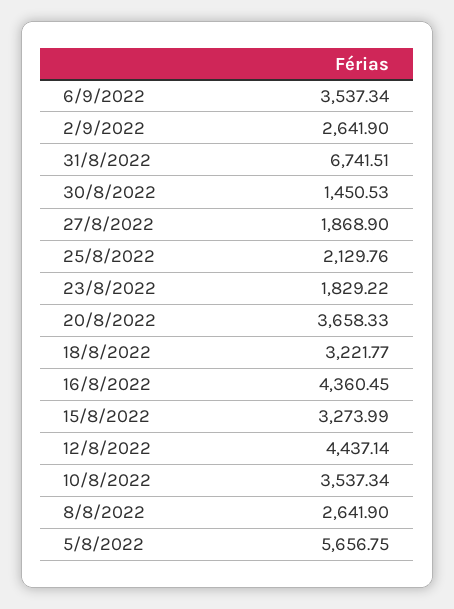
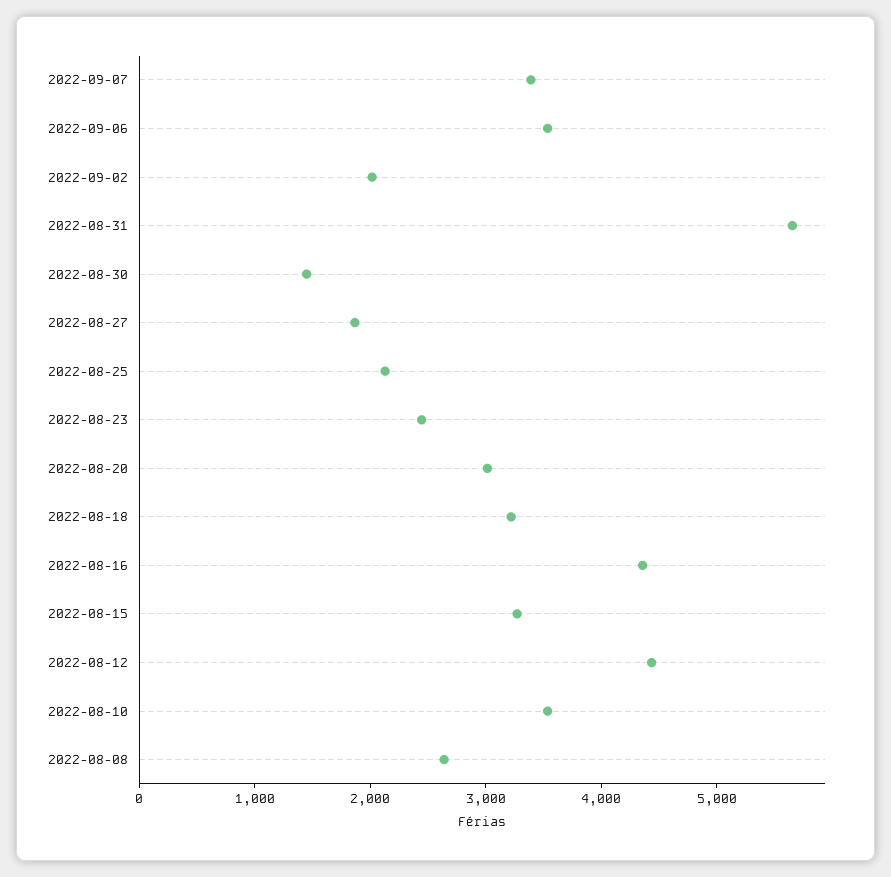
2/9/2022: 2641.9 -> 2000
31/8/2022: 6741.51 -> 5600
23/8/2022: 1829.22 -> 2400
20/8/2022: 3658.33 -> 3000
5/8/2022: 5656.75 -> none
2022-09-07: none -> 3400

